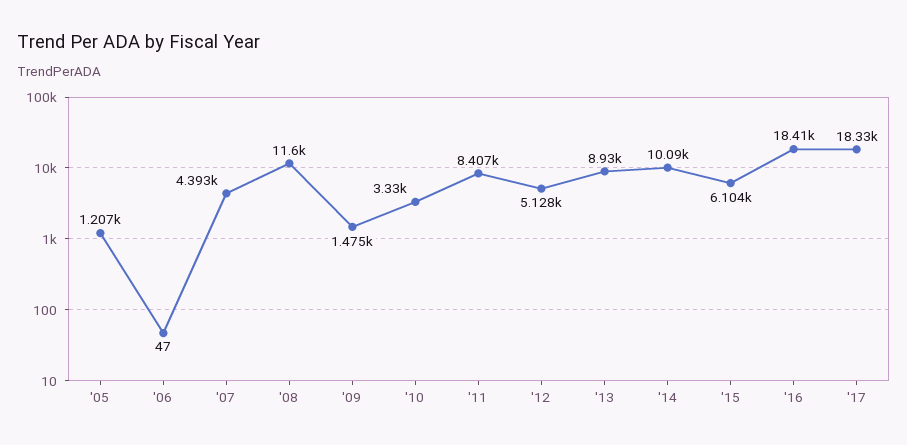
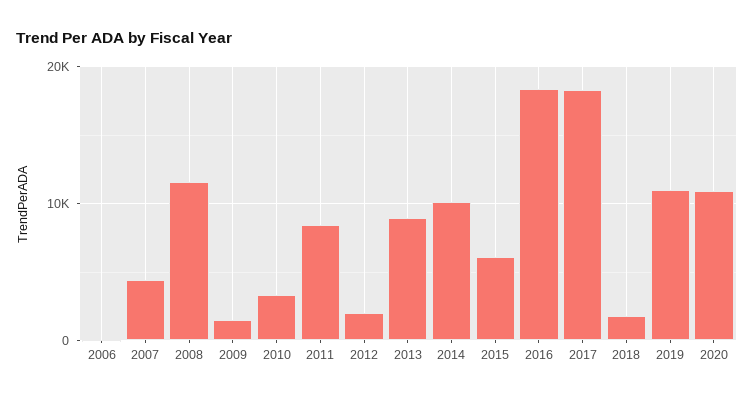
'05: 1207 -> none
'12: 5128 -> 2000
2018: none -> 2000
2019: none -> 11000
2020: none -> 11000

